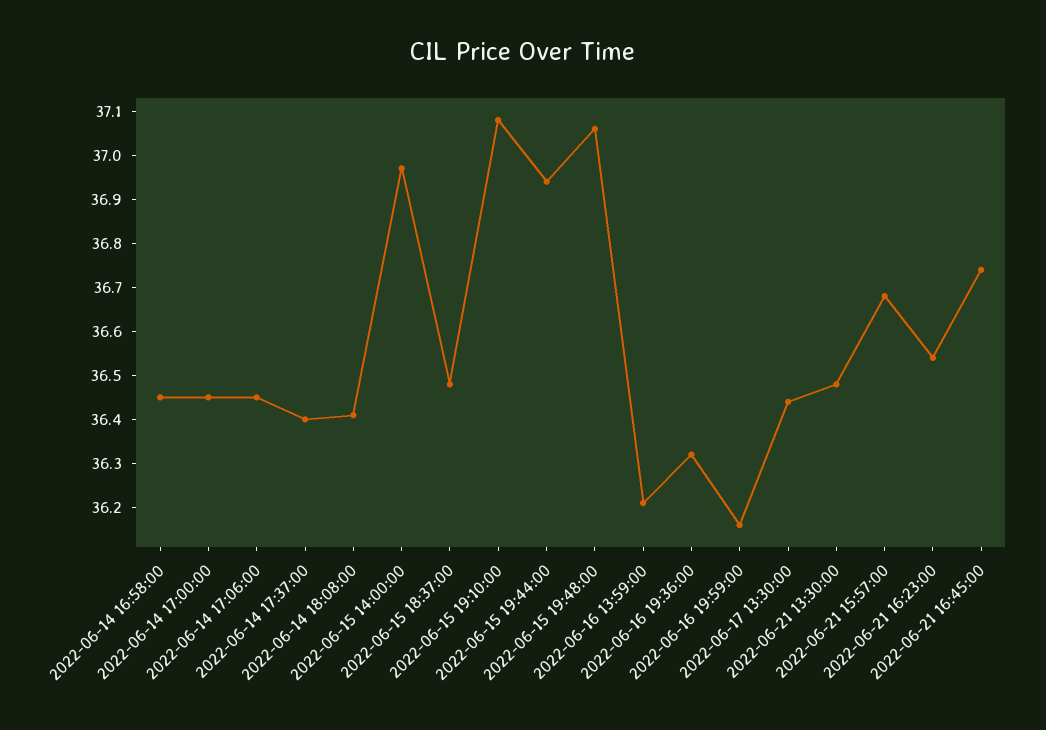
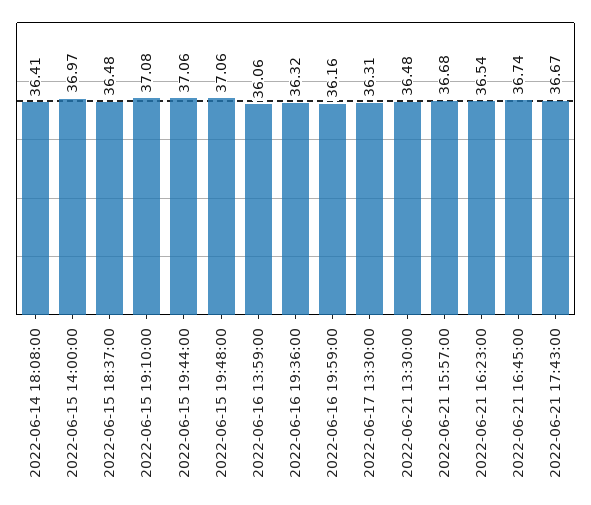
2022-06-14 16:58:00: 36.45 -> none
2022-06-14 17:00:00: 36.45 -> none
2022-06-14 17:06:00: 36.45 -> none
2022-06-14 17:37:00: 36.4 -> none
2022-06-15 19:44:00: 36.95 -> 37.06
2022-06-16 13:59:00: 36.2 -> 36.06
2022-06-17 13:30:00: 36.45 -> 36.31
2022-06-21 17:43:00: none -> 36.67

